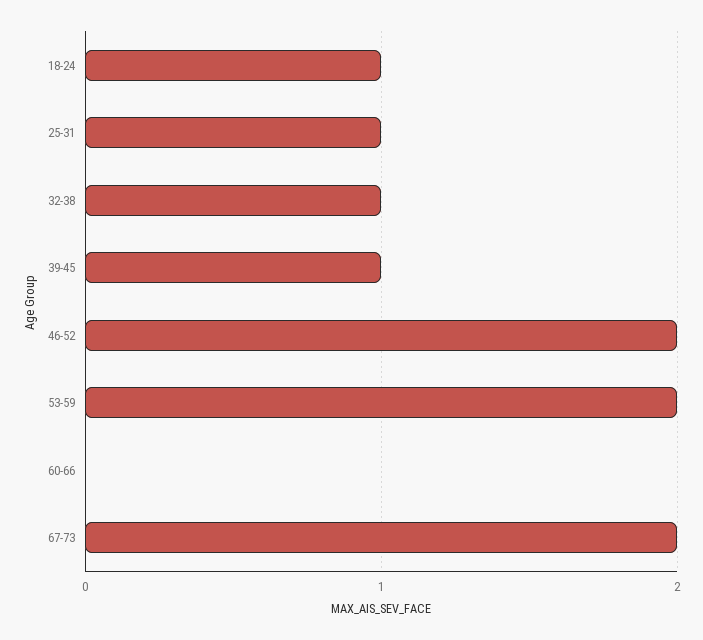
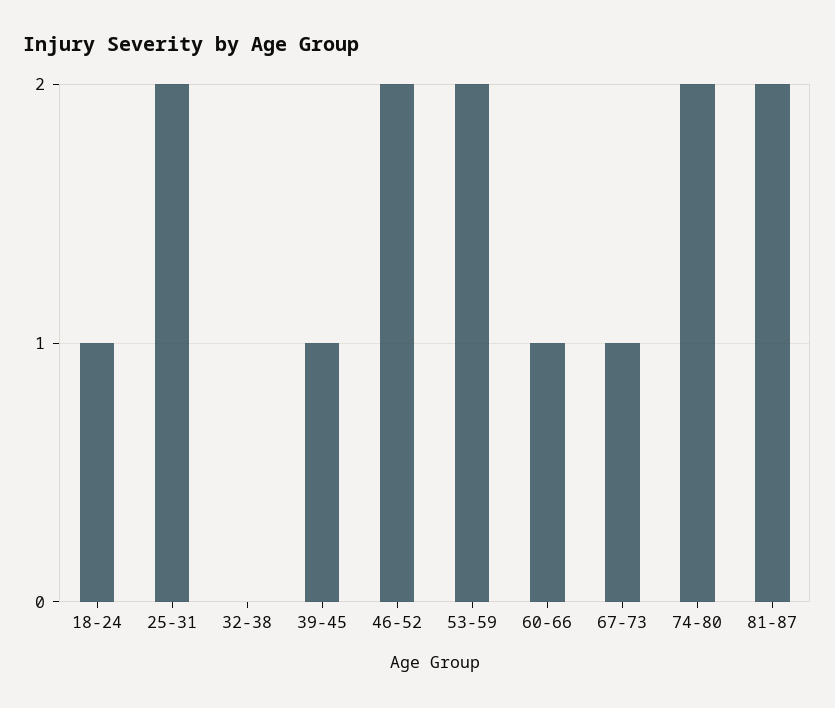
25-31: 1 -> 2
32-38: 1 -> 0
60-66: 0 -> 1
67-73: 2 -> 1
74-80: none -> 2
81-87: none -> 2

